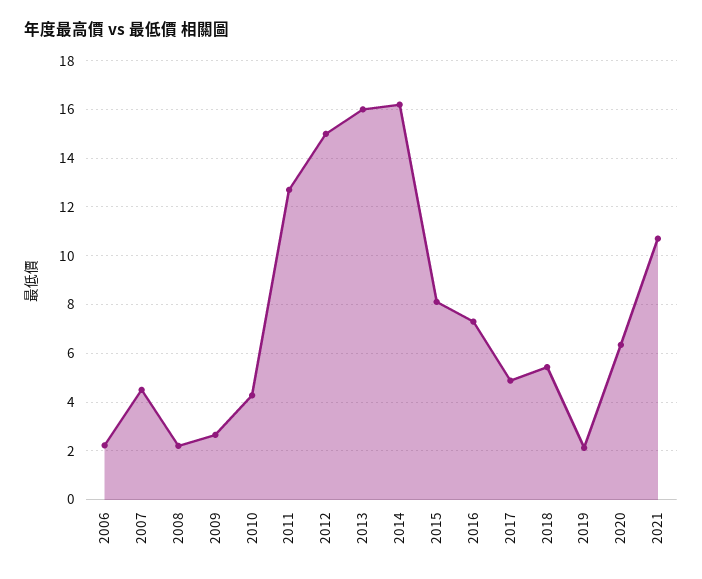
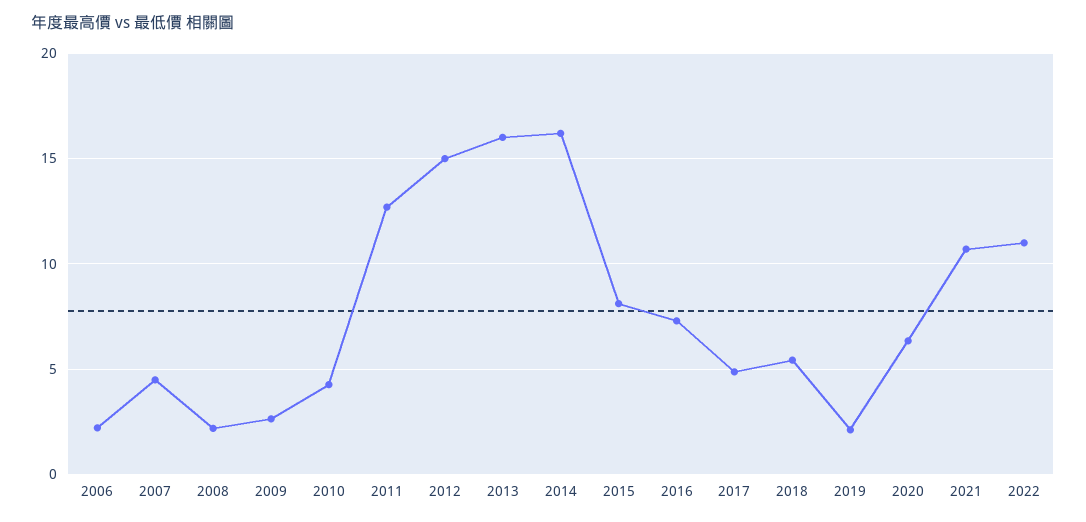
2022: none -> 11

